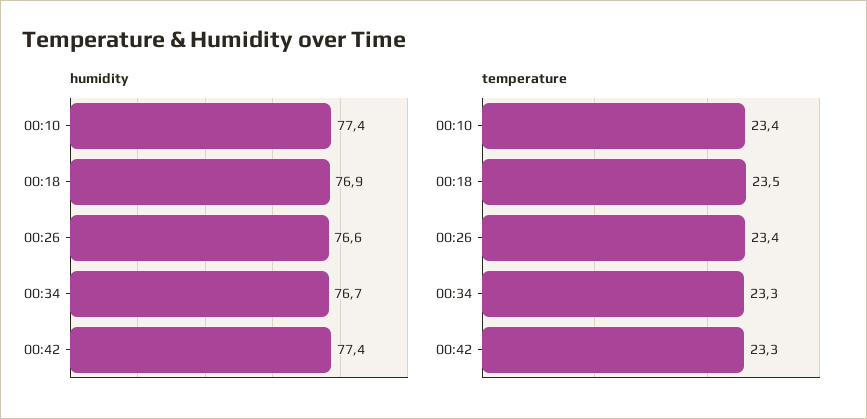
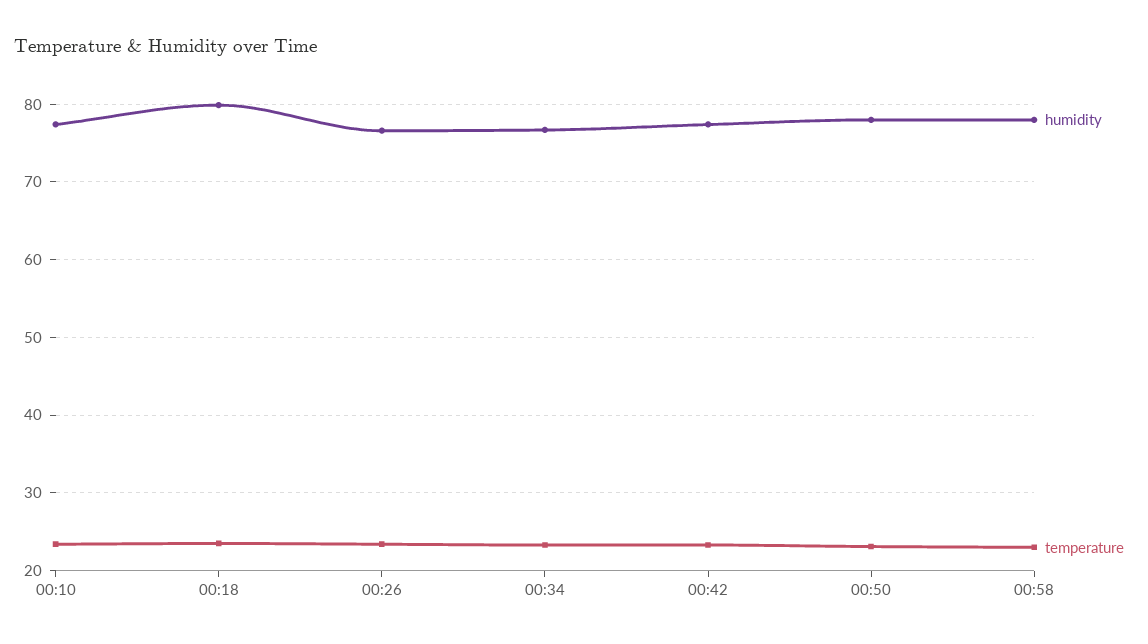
humidity, 00:18: 76.9 -> 80
humidity, 00:50: none -> 78
temperature, 00:50: none -> 23
humidity, 00:58: none -> 78
temperature, 00:58: none -> 23

